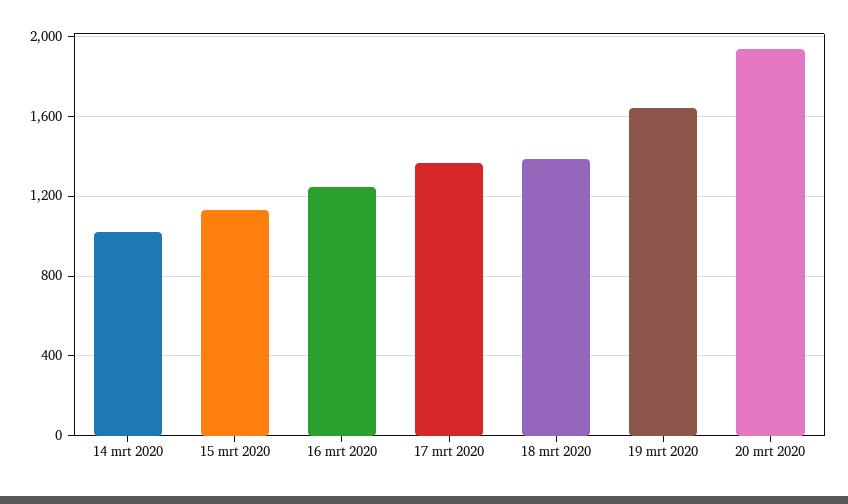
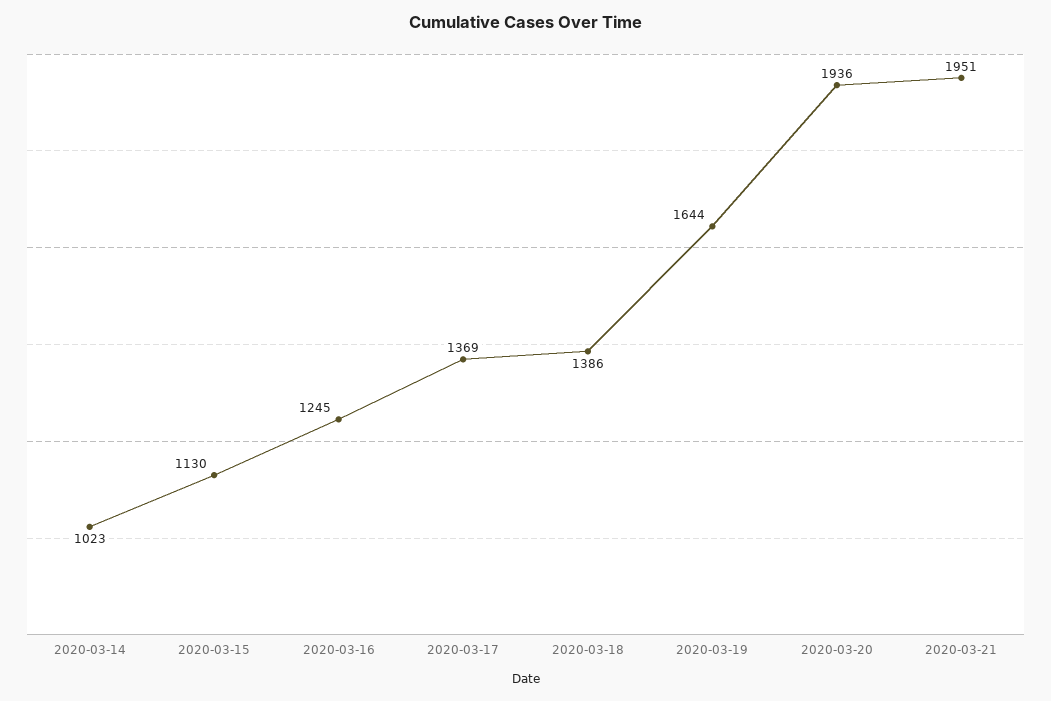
2020-03-21: none -> 1951

